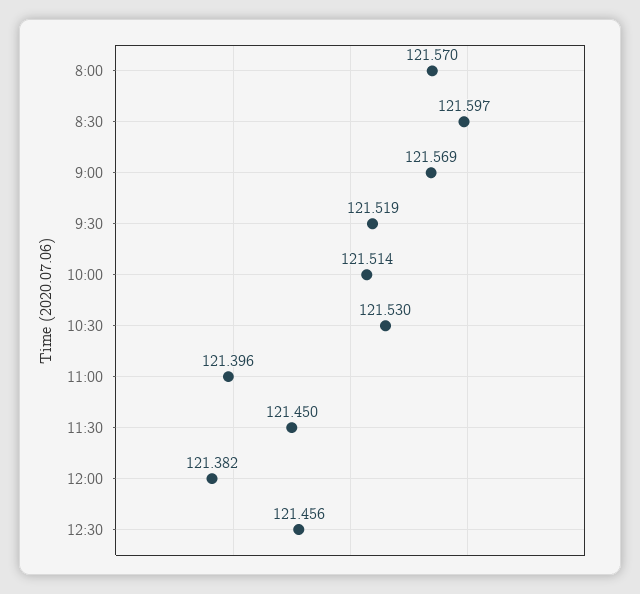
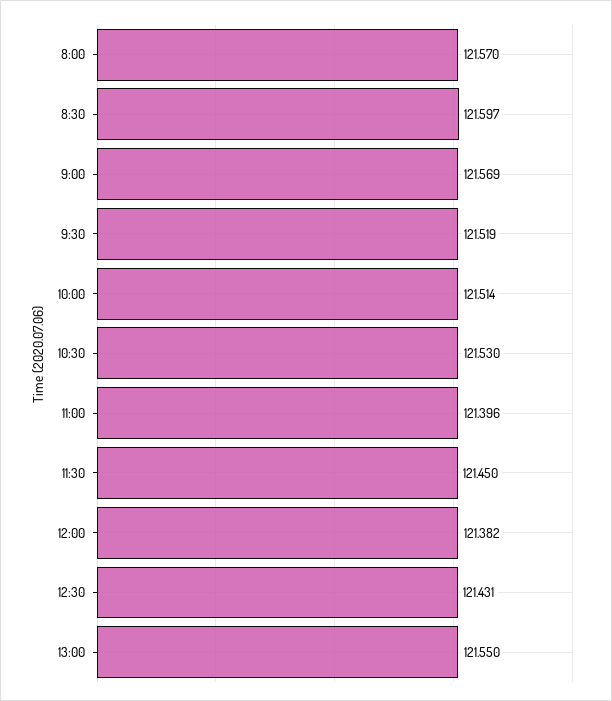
12:30: 121.456 -> 121.431
13:00: none -> 121.55

